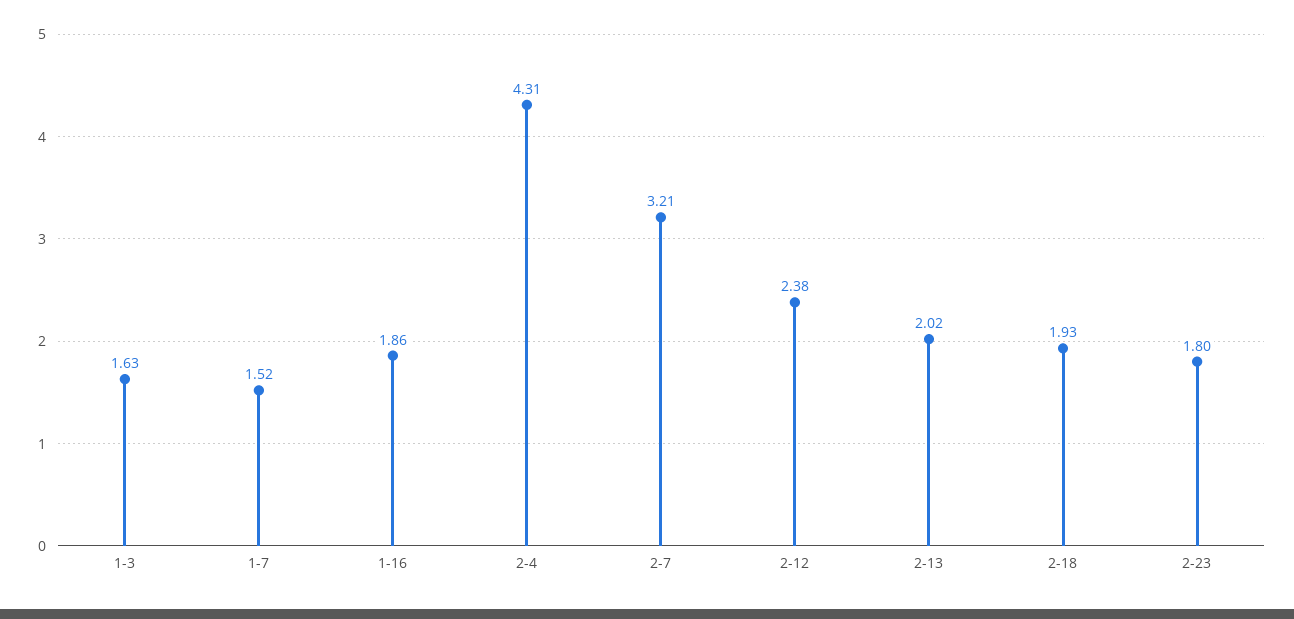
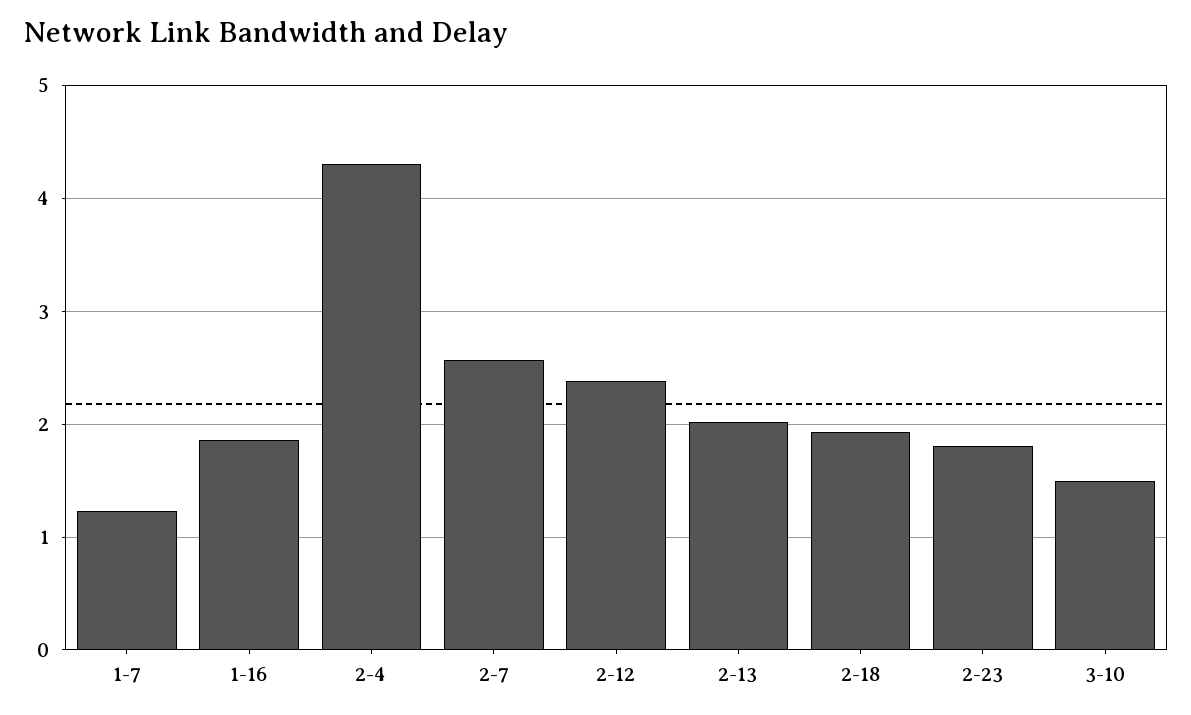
1-3: 1.63 -> none
1-7: 1.52 -> 1.2
2-7: 3.21 -> 2.6
3-10: none -> 1.5

